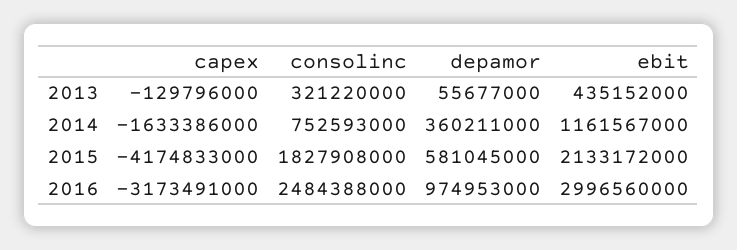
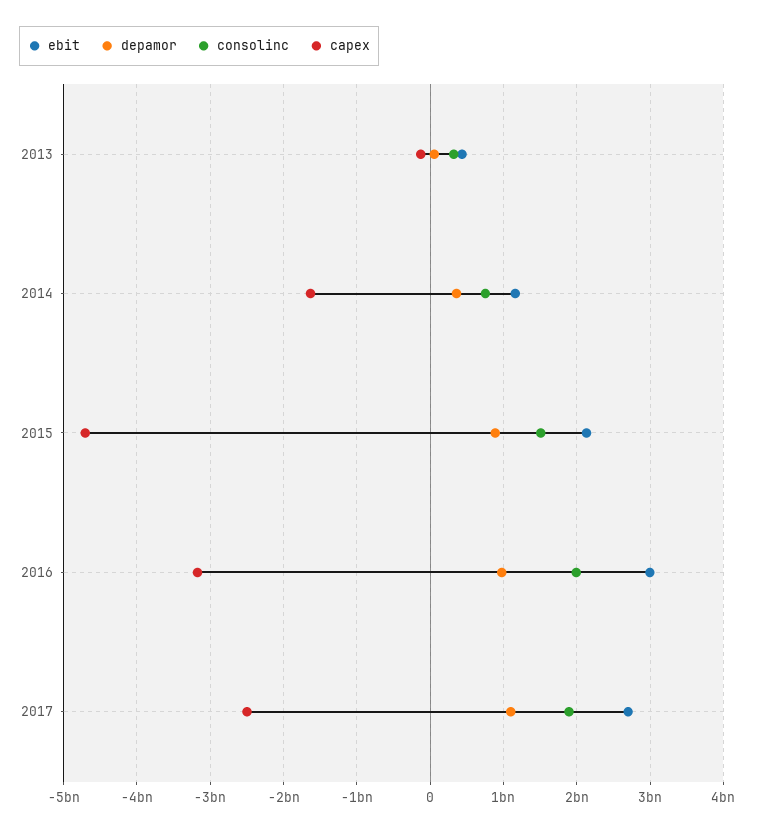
capex, 2015: -4174833000 -> -4700000000
consolinc, 2015: 1827908000 -> 1500000000
depamor, 2015: 581045000 -> 900000000
consolinc, 2016: 2484388000 -> 2000000000
ebit, 2017: none -> 2700000000
depamor, 2017: none -> 1100000000
consolinc, 2017: none -> 1900000000
capex, 2017: none -> -2500000000

